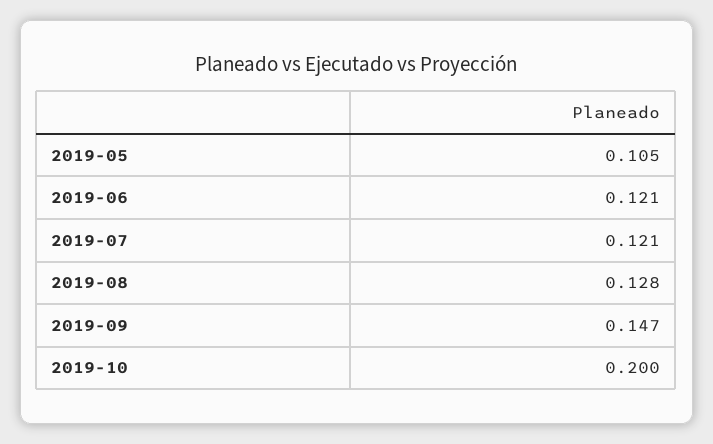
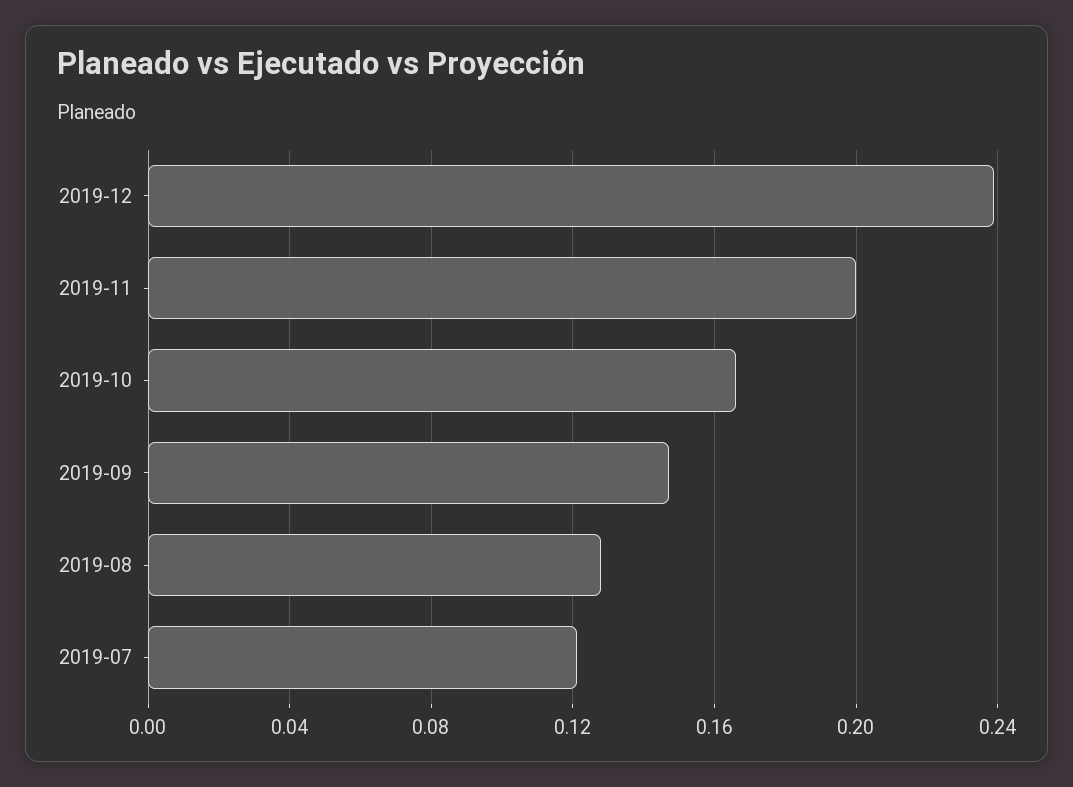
2019-05: 0.105 -> none
2019-06: 0.121 -> none
2019-10: 0.2 -> 0.165
2019-12: none -> 0.24
2019-11: none -> 0.2

